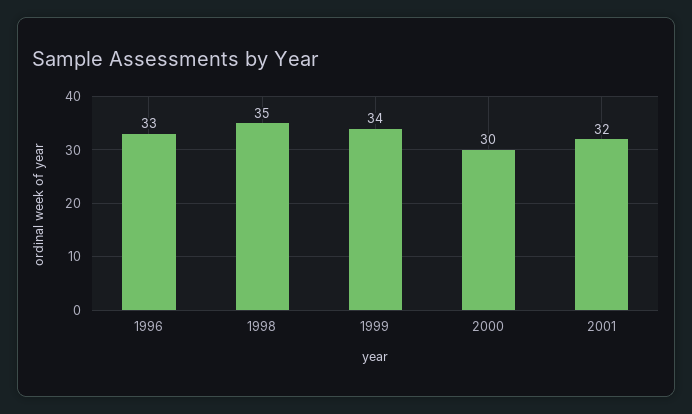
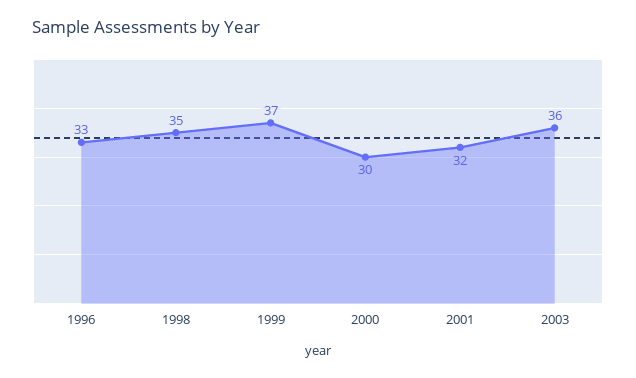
1999: 34 -> 37
2003: none -> 36

